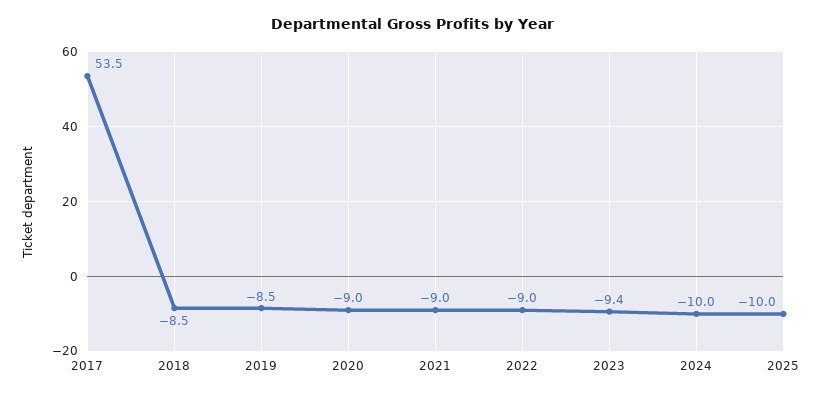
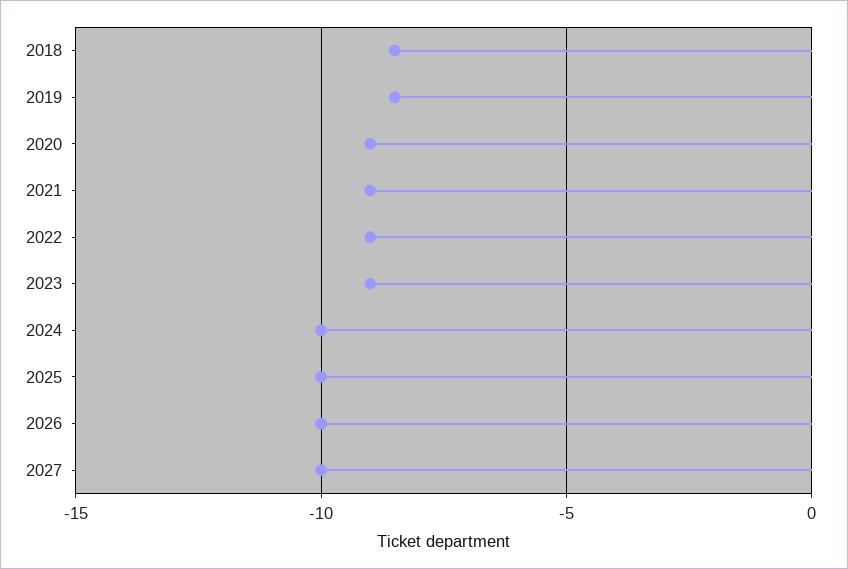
2017: 53.5 -> none
2023: -9.4 -> -9
2026: none -> -10
2027: none -> -10

